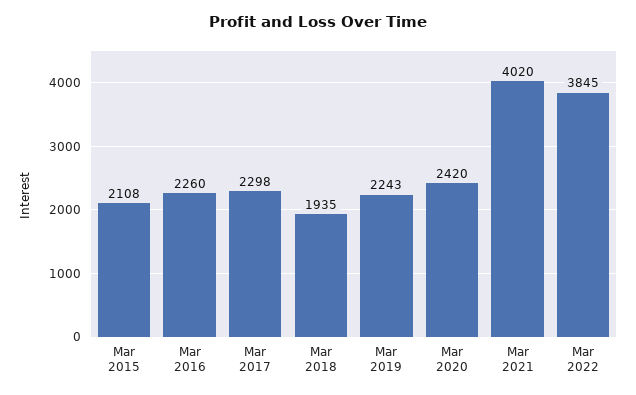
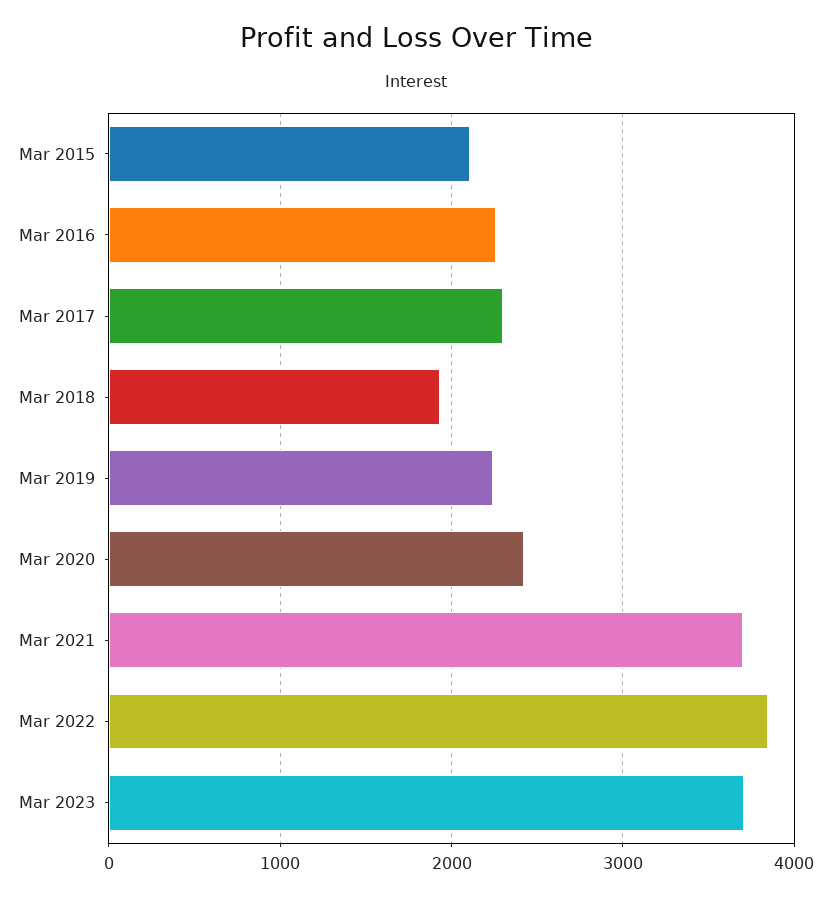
Mar 2021: 4020 -> 3700
Mar 2023: none -> 3700

